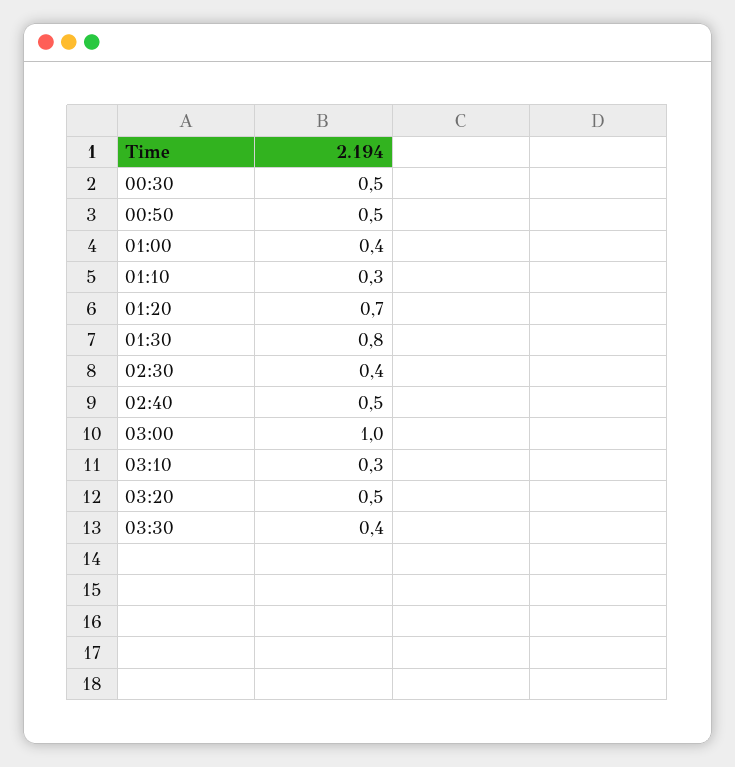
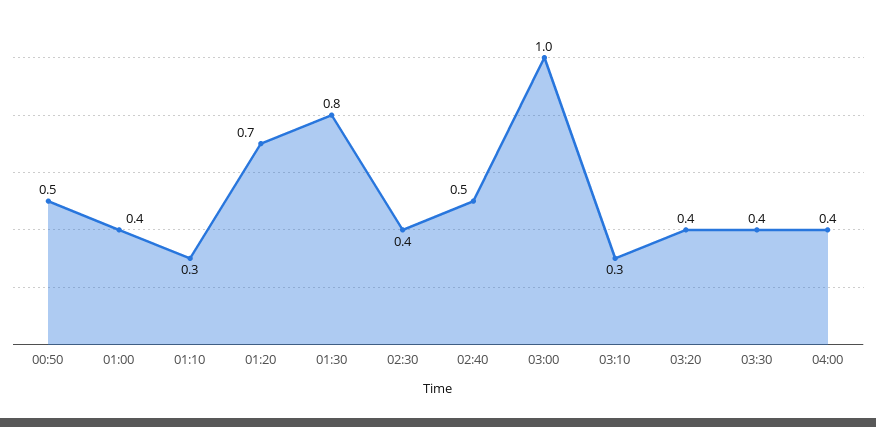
00:30: 0.5 -> none
03:20: 0.5 -> 0.4
04:00: none -> 0.4

